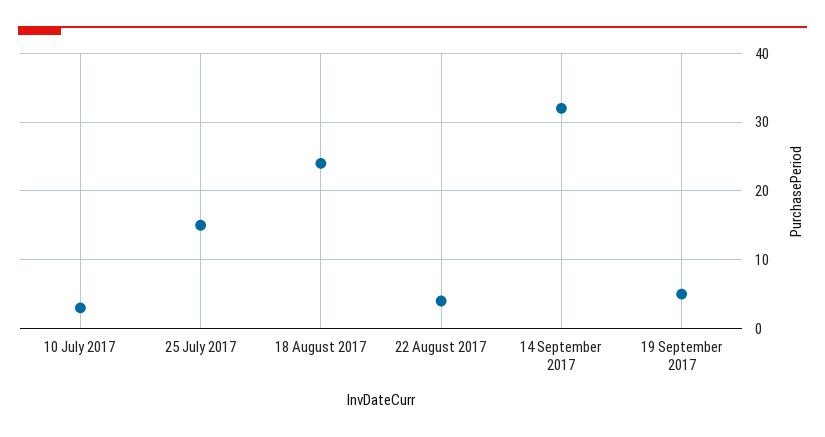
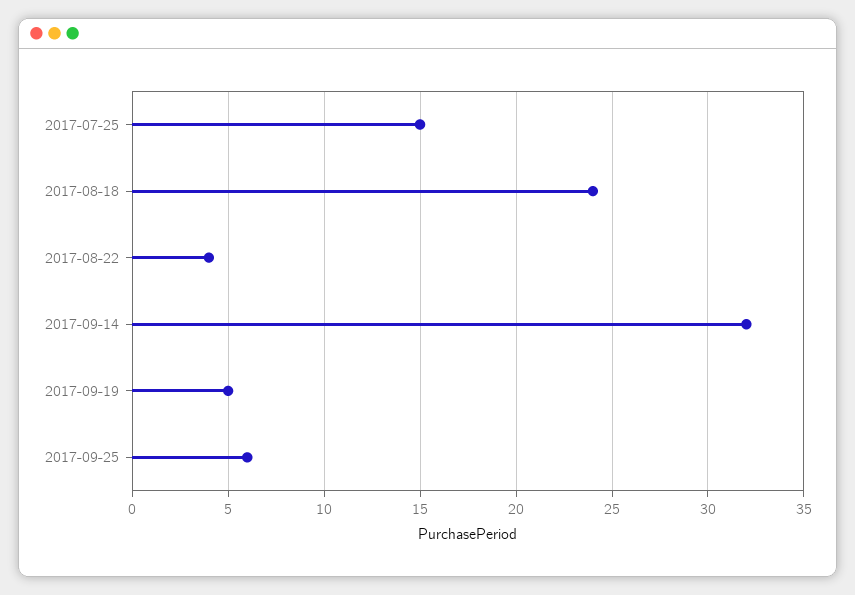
10 July 2017: 3 -> none
2017-09-25: none -> 6

